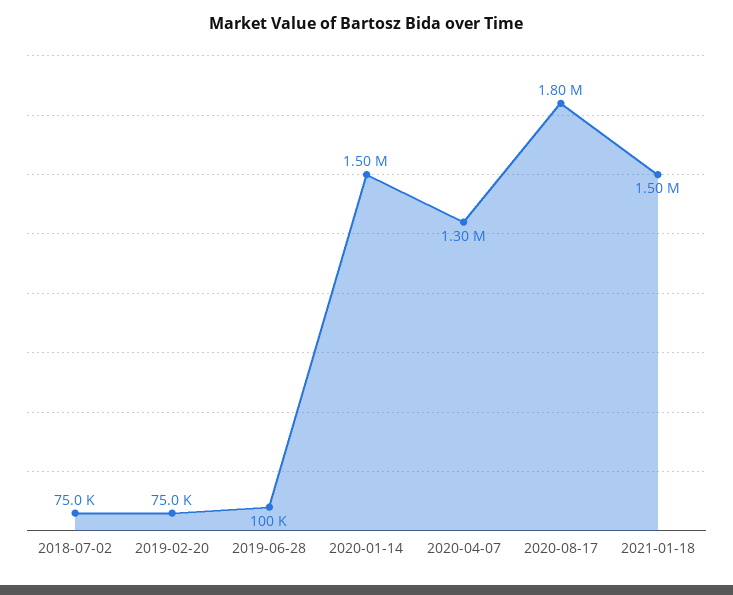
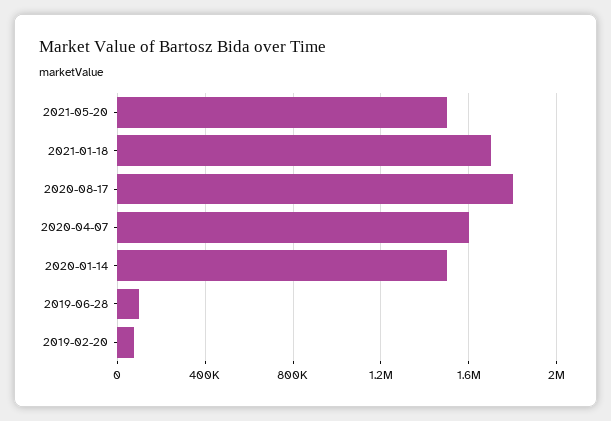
2018-07-02: 75000 -> none
2020-04-07: 1300000 -> 1600000
2021-01-18: 1500000 -> 1700000
2021-05-20: none -> 1500000

